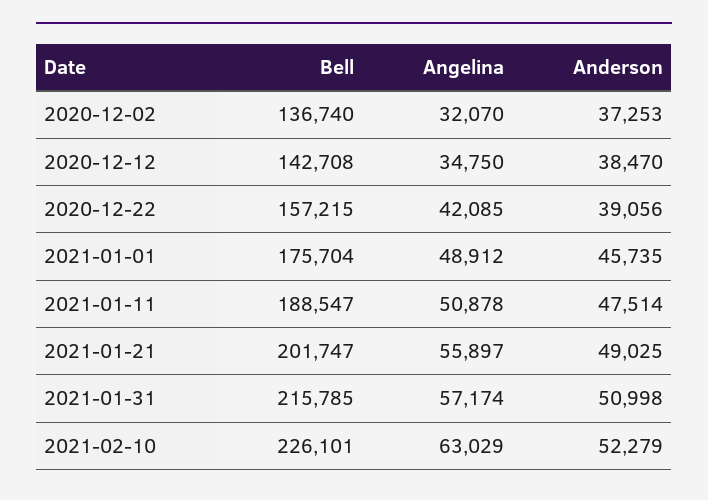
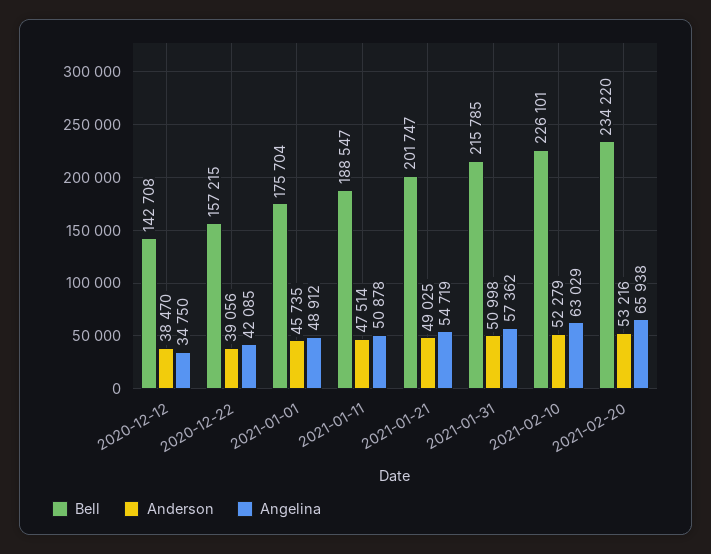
Bell, 2020-12-02: 136740 -> none
Angelina, 2020-12-02: 32070 -> none
Anderson, 2020-12-02: 37253 -> none
Angelina, 2021-01-21: 55897 -> 54719
Angelina, 2021-01-31: 57174 -> 57362
Bell, 2021-02-20: none -> 234220
Anderson, 2021-02-20: none -> 53216
Angelina, 2021-02-20: none -> 65938

